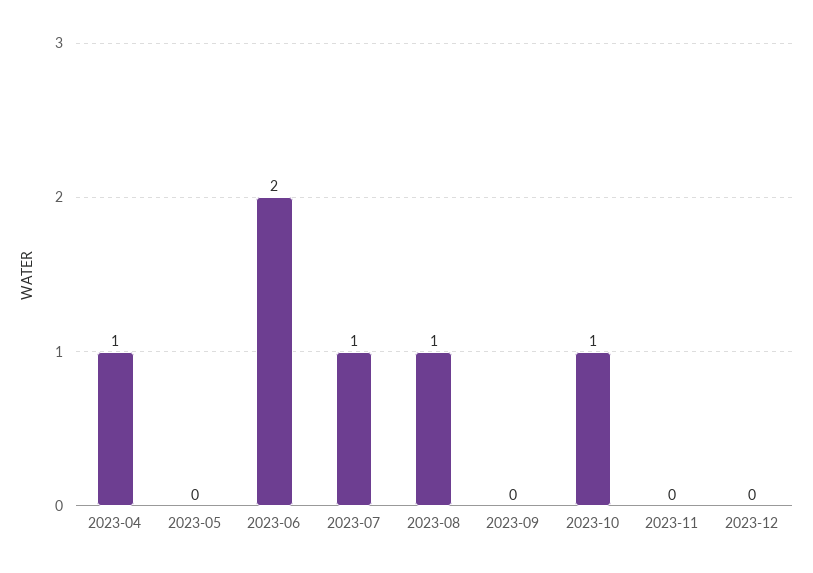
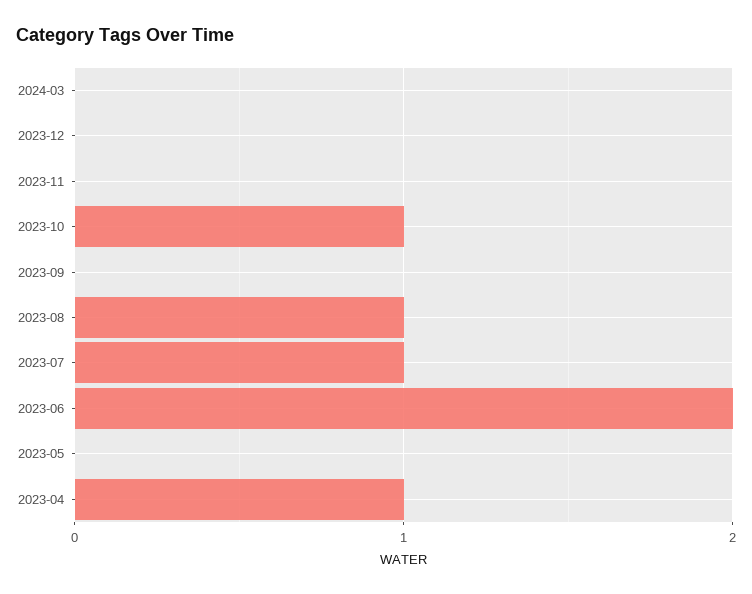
2024-03: none -> 0

